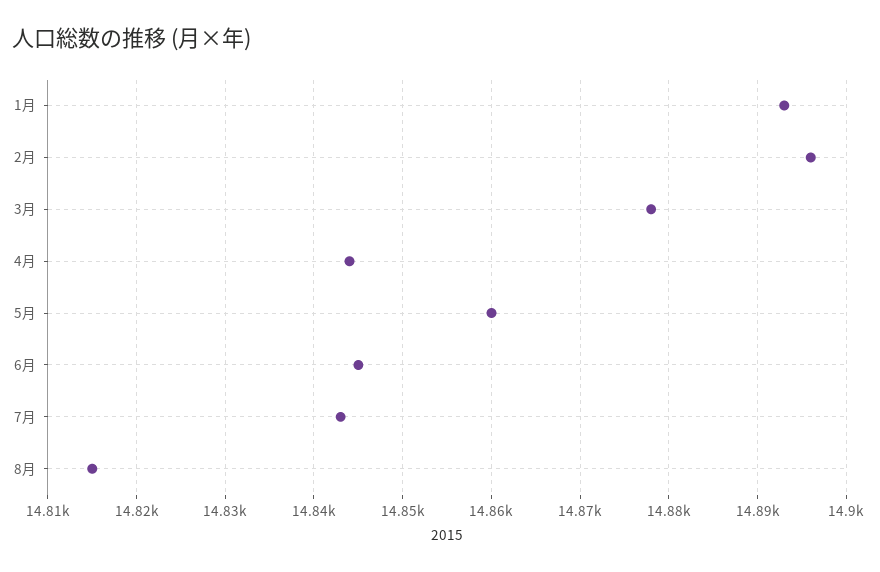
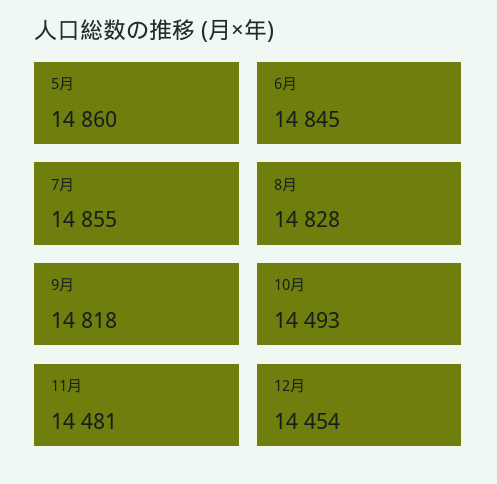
1月: 14893 -> none
2月: 14896 -> none
3月: 14878 -> none
4月: 14844 -> none
7月: 14843 -> 14855
8月: 14815 -> 14828
9月: none -> 14818
10月: none -> 14493
11月: none -> 14481
12月: none -> 14454

